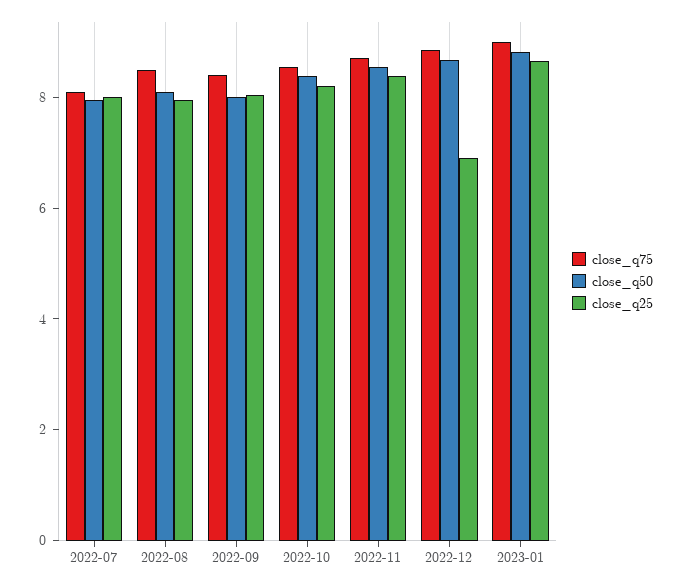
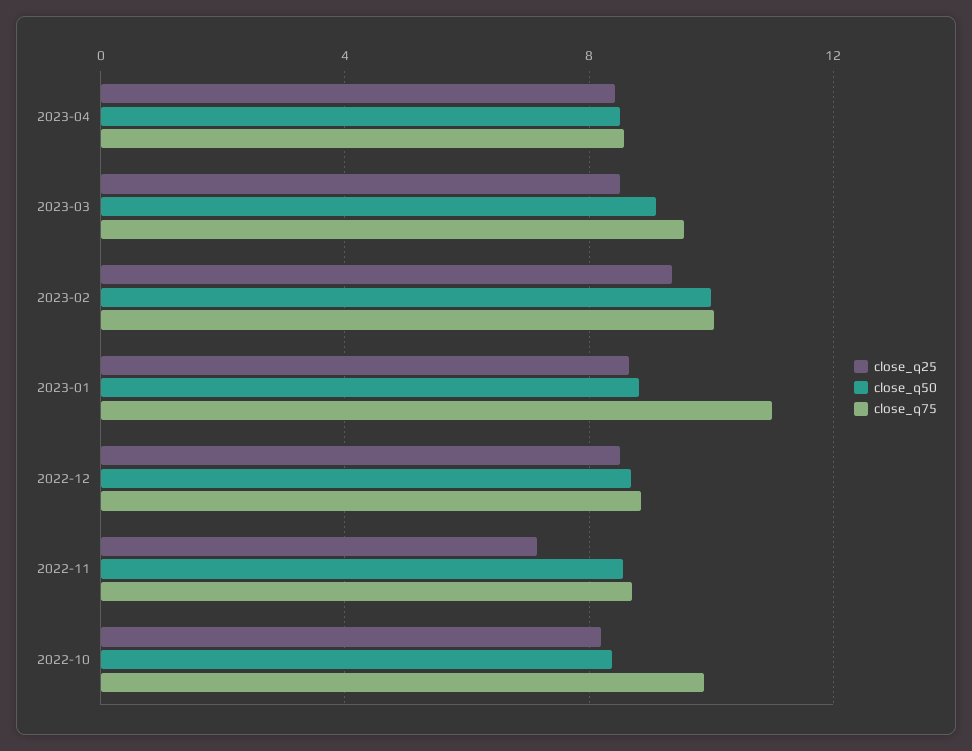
close_q75, 2022-07: 8 -> none
close_q50, 2022-07: 8 -> none
close_q25, 2022-07: 8 -> none
close_q75, 2022-08: 8.5 -> none
close_q50, 2022-08: 8 -> none
close_q25, 2022-08: 8 -> none
close_q75, 2022-09: 8.5 -> none
close_q50, 2022-09: 8 -> none
close_q25, 2022-09: 8 -> none
close_q75, 2022-10: 8.5 -> 10
close_q25, 2022-11: 8.5 -> 7
close_q25, 2022-12: 7 -> 8.5
close_q75, 2023-01: 9 -> 11
close_q25, 2023-04: none -> 8.5
close_q50, 2023-04: none -> 8.5
close_q75, 2023-04: none -> 8.5
close_q25, 2023-03: none -> 8.5
close_q50, 2023-03: none -> 9
close_q75, 2023-03: none -> 9.5
close_q25, 2023-02: none -> 9.5
close_q50, 2023-02: none -> 10
close_q75, 2023-02: none -> 10

